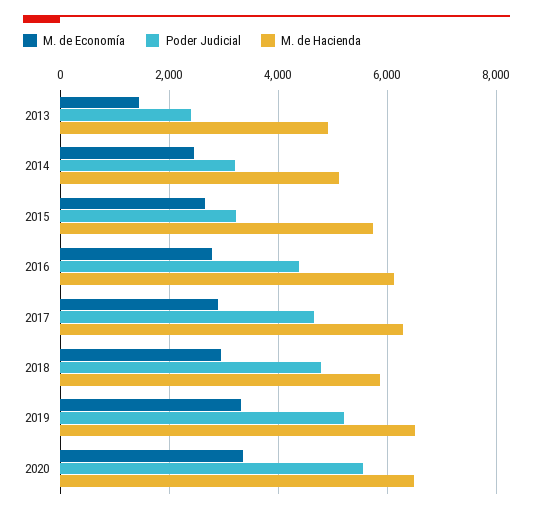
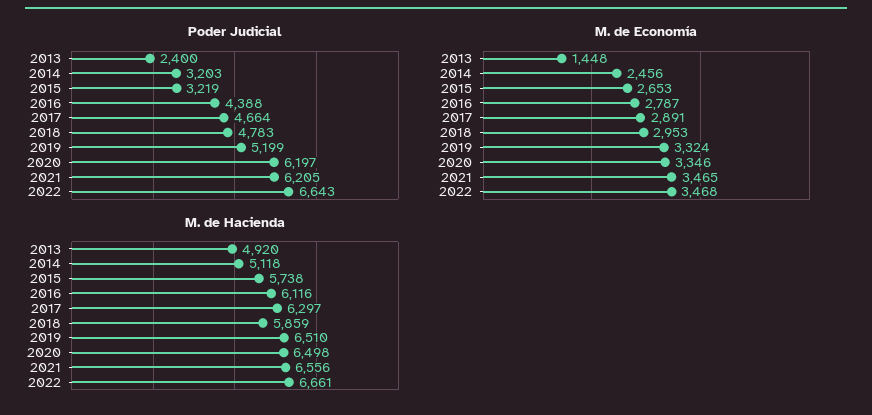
Poder Judicial, 2020: 5600 -> 6197
Poder Judicial, 2021: none -> 6205
Poder Judicial, 2022: none -> 6643
M. de Economía, 2021: none -> 3465
M. de Economía, 2022: none -> 3468
M. de Hacienda, 2021: none -> 6556
M. de Hacienda, 2022: none -> 6661

